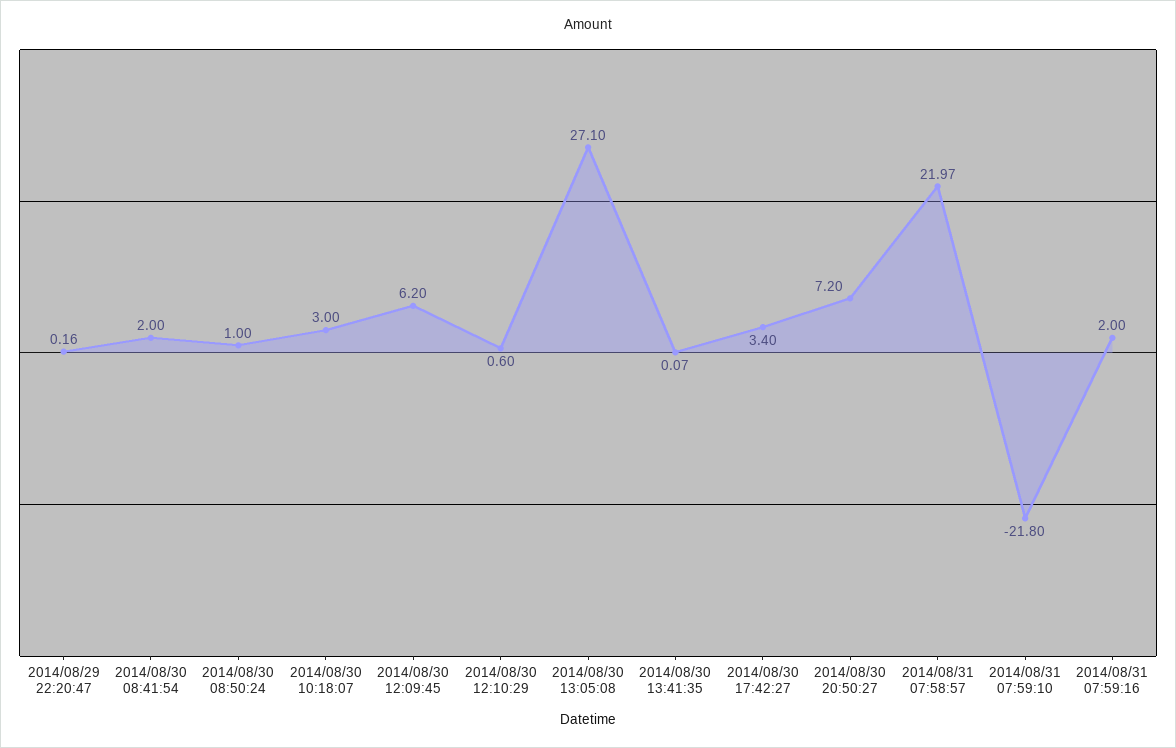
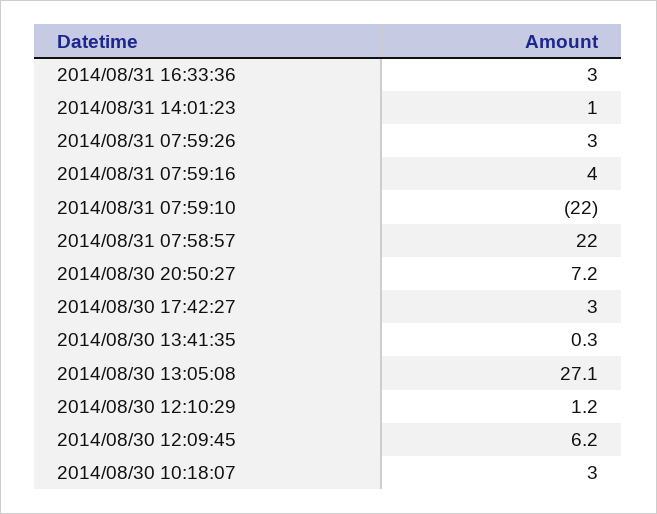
2014/08/29 22:20:47: 0.16 -> none
2014/08/30 08:41:54: 2 -> none
2014/08/30 08:50:24: 1 -> none
2014/08/30 12:10:29: 0.6 -> 1.2
2014/08/30 13:41:35: 0.07 -> 0.3
2014/08/30 17:42:27: 3.4 -> 3
2014/08/31 07:58:57: 21.97 -> 22
2014/08/31 07:59:10: -21.8 -> -22
2014/08/31 07:59:16: 2 -> 4
2014/08/31 16:33:36: none -> 3
2014/08/31 14:01:23: none -> 1
2014/08/31 07:59:26: none -> 3

